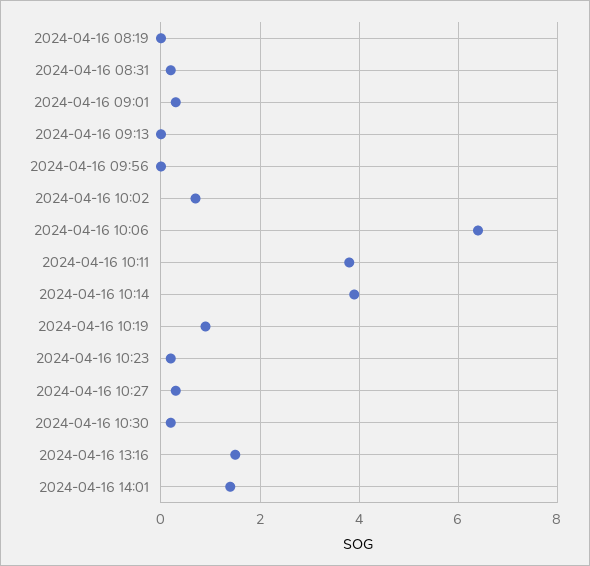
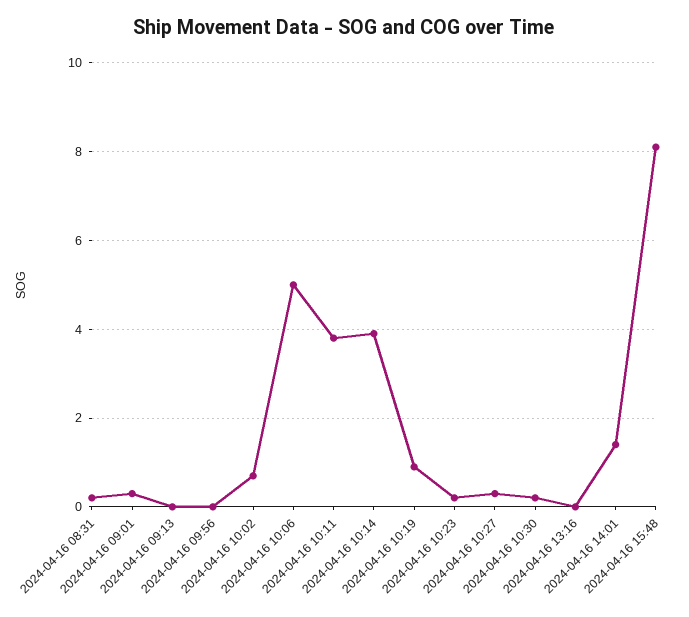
2024-04-16 08:19: 0 -> none
2024-04-16 10:06: 6.5 -> 5
2024-04-16 13:16: 1.5 -> 0
2024-04-16 15:48: none -> 8

